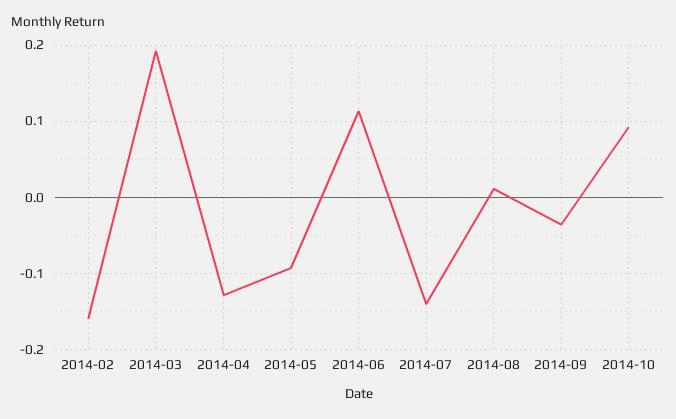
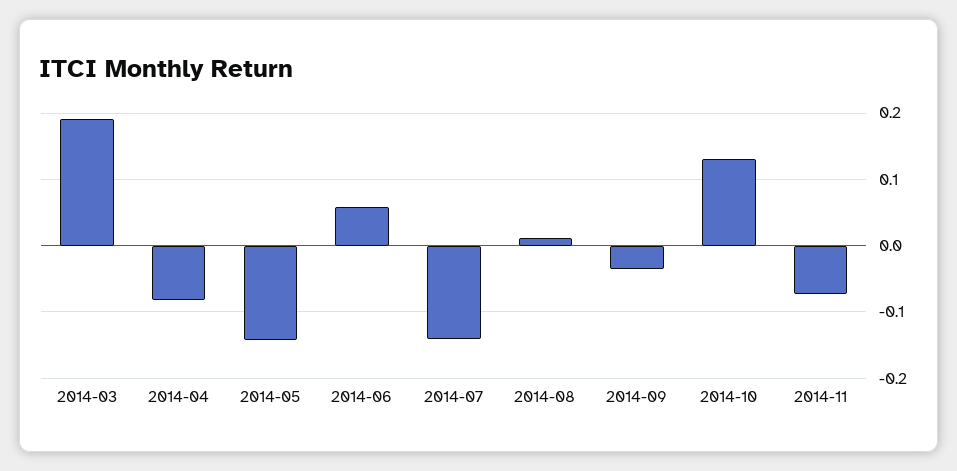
2014-02: -0.16 -> none
2014-04: -0.13 -> -0.08
2014-05: -0.09 -> -0.14
2014-06: 0.11 -> 0.06
2014-10: 0.09 -> 0.13
2014-11: none -> -0.07

